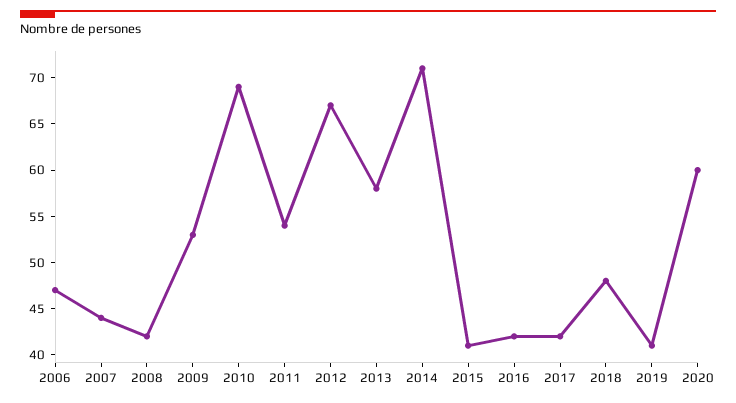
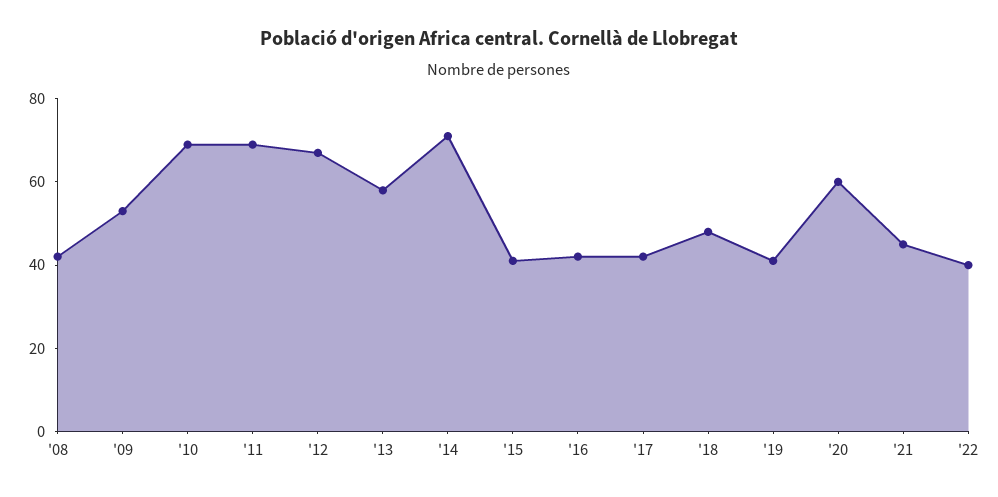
2006: 47 -> none
2007: 44 -> none
2011: 54 -> 70
'21: none -> 45
'22: none -> 40

